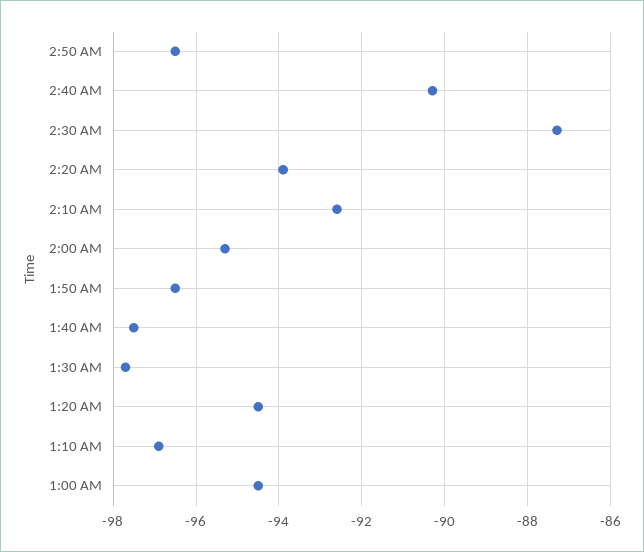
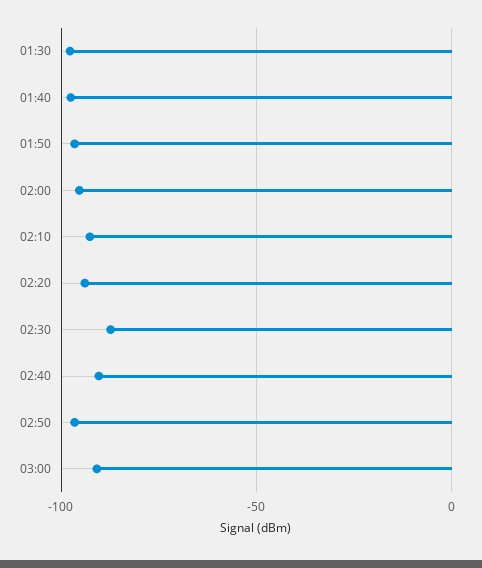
1:20 AM: -94.5 -> none
1:10 AM: -97 -> none
1:00 AM: -94.5 -> none
03:00: none -> -90

